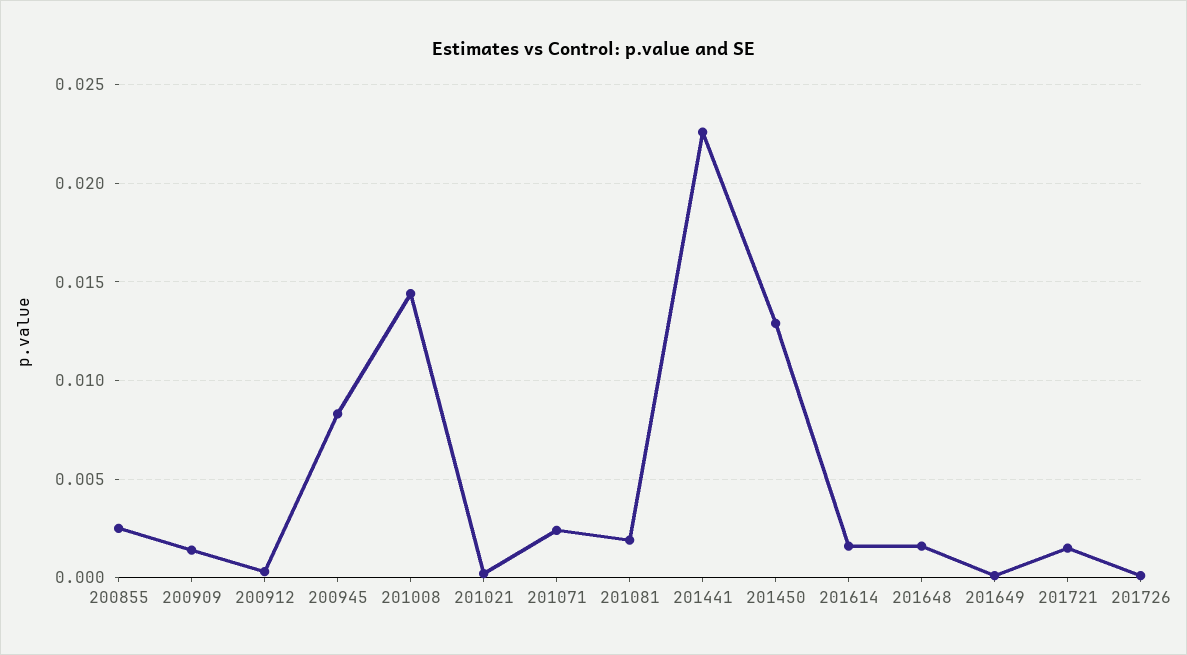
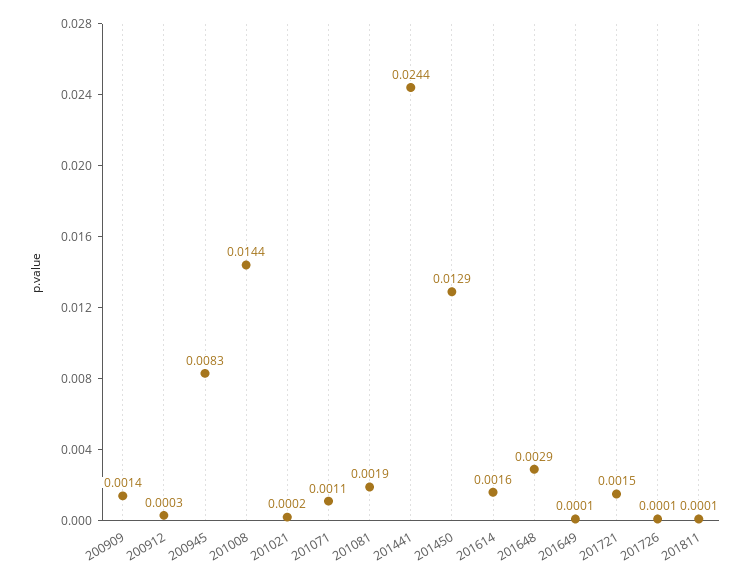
200855: 0.0025 -> none
201071: 0.0025 -> 0.0011
201441: 0.0225 -> 0.0244
201648: 0.0015 -> 0.0029
201811: none -> 0.0001

